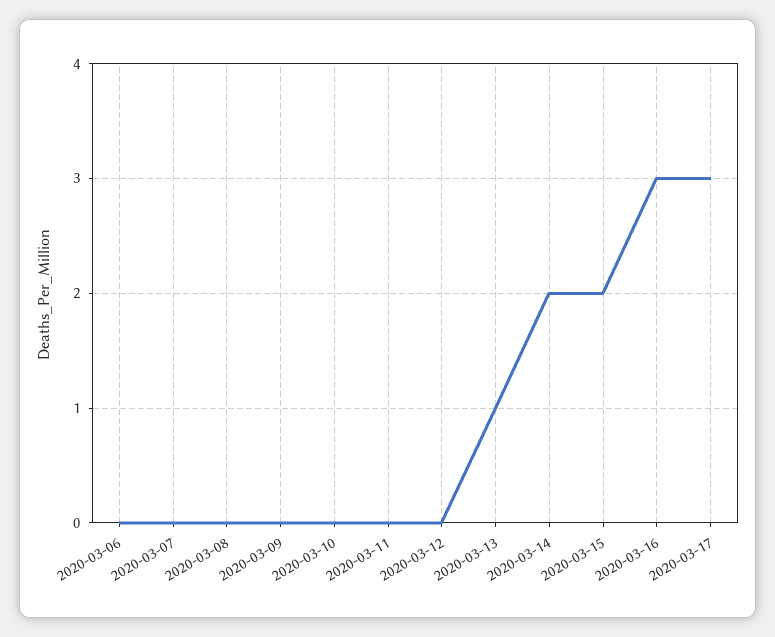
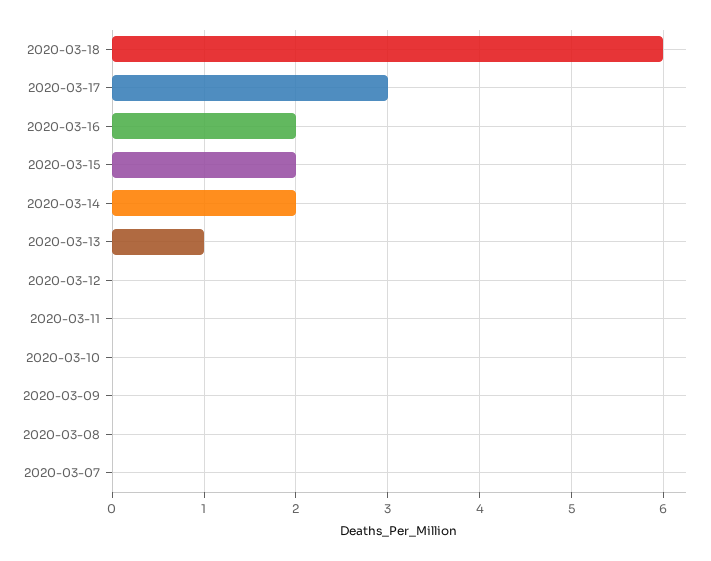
2020-03-06: 0 -> none
2020-03-16: 3 -> 2
2020-03-18: none -> 6

